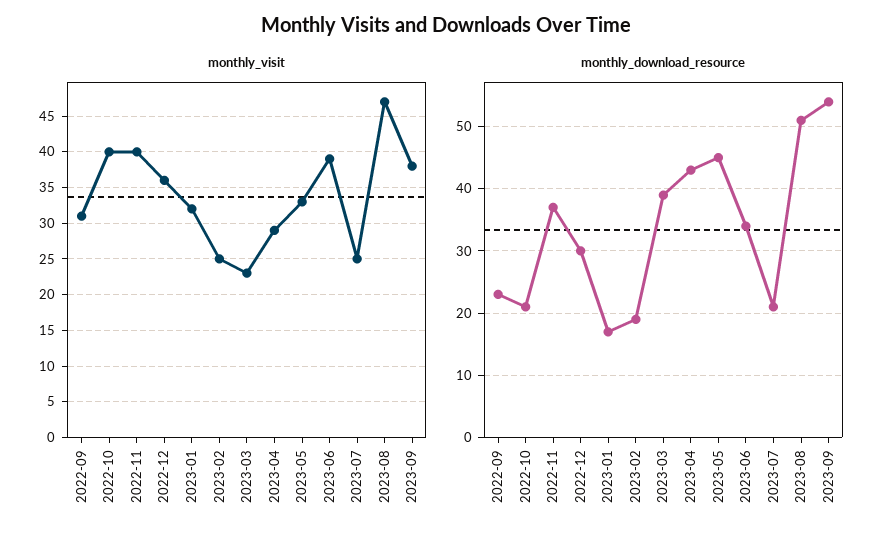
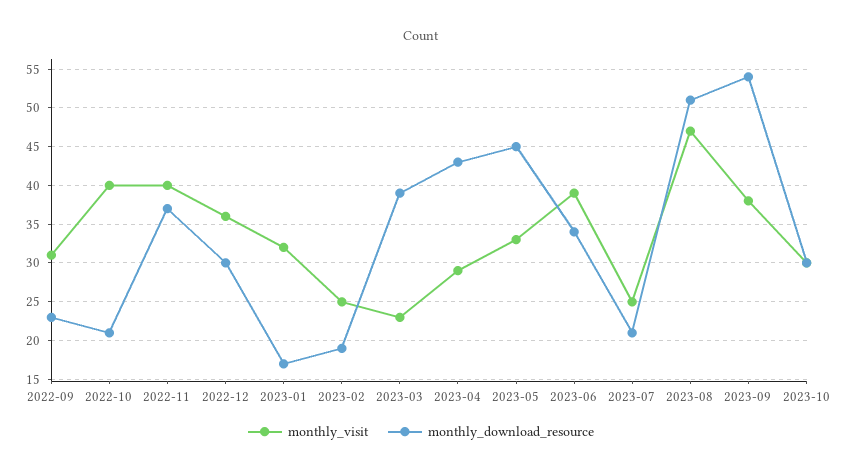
monthly_visit, 2023-10: none -> 30
monthly_download_resource, 2023-10: none -> 30

